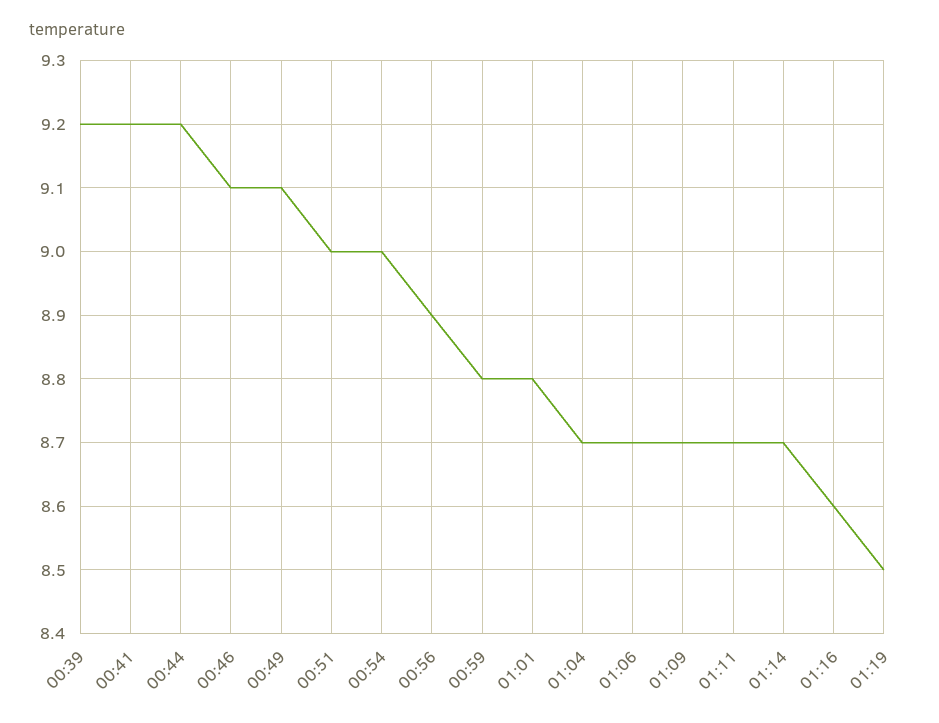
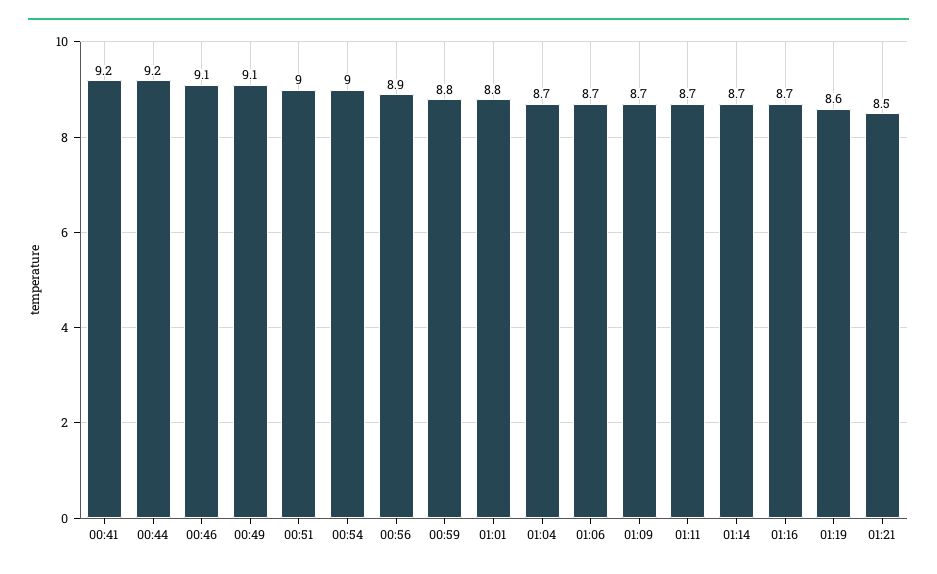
00:39: 9.2 -> none
01:16: 8.6 -> 8.7
01:19: 8.5 -> 8.6
01:21: none -> 8.5

